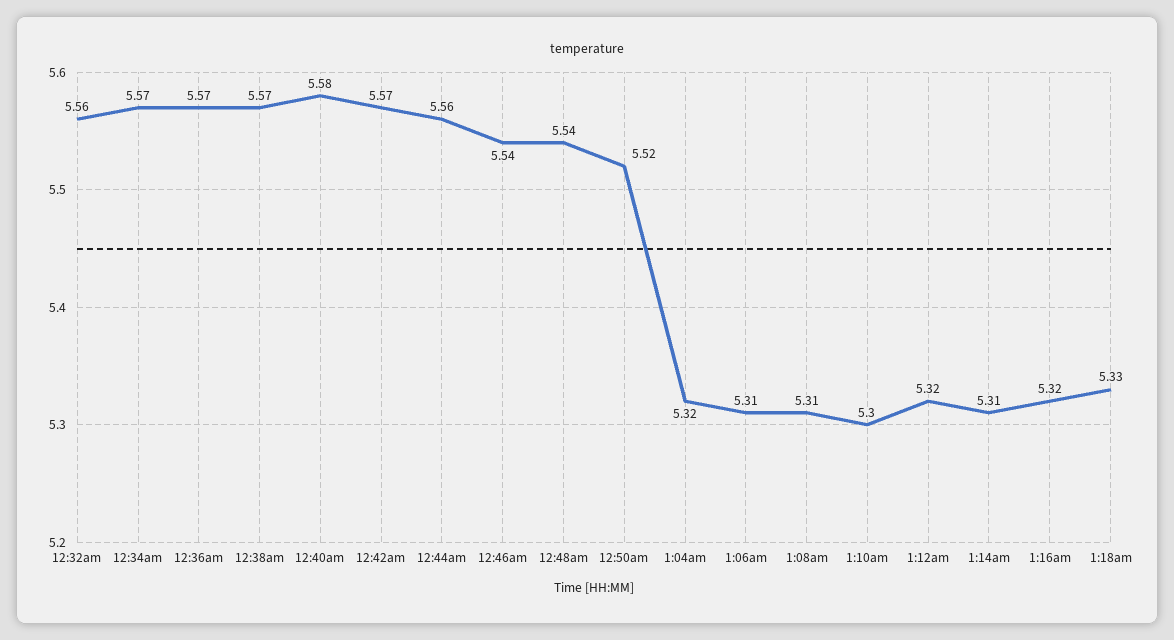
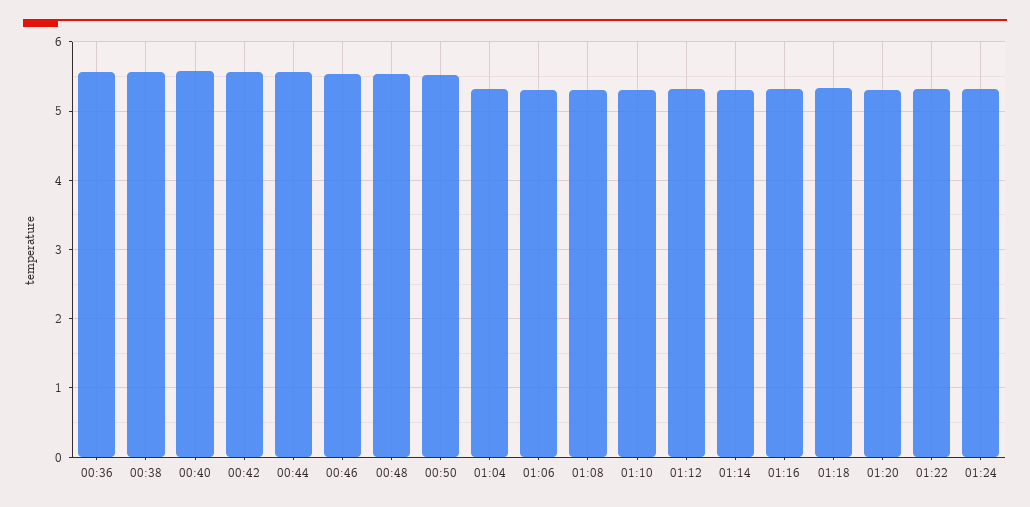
12:32am: 5.56 -> none
12:34am: 5.57 -> none
01:20: none -> 5.3
01:22: none -> 5.3
01:24: none -> 5.3

